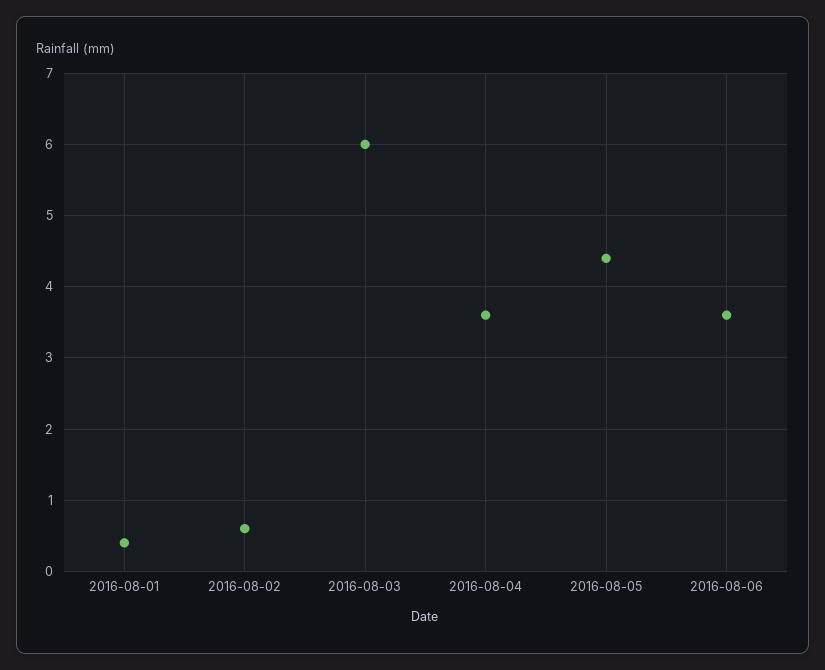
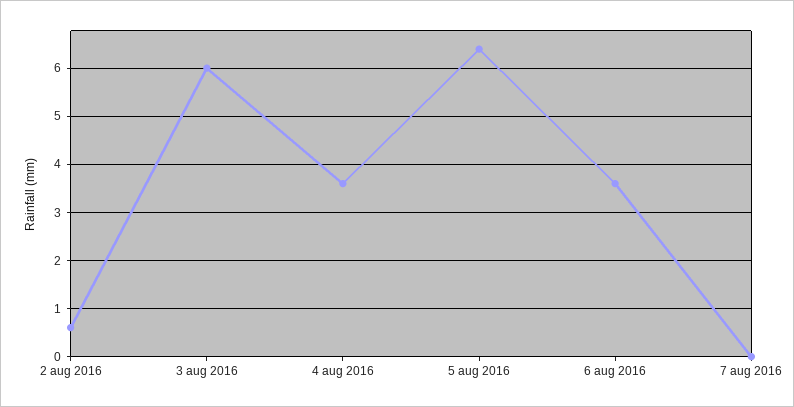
2016-08-01: 0.4 -> none
2016-08-05: 4.4 -> 6.5
7 aug 2016: none -> 0

